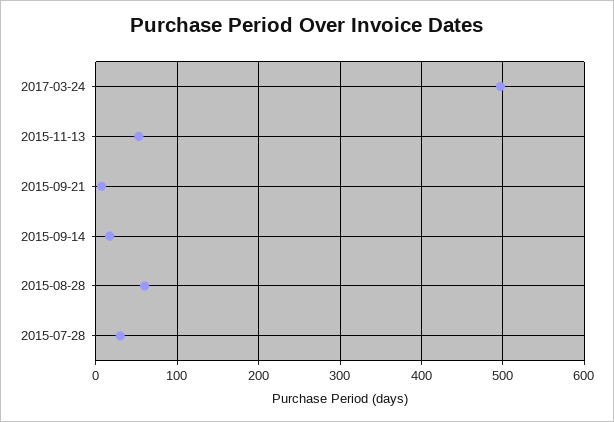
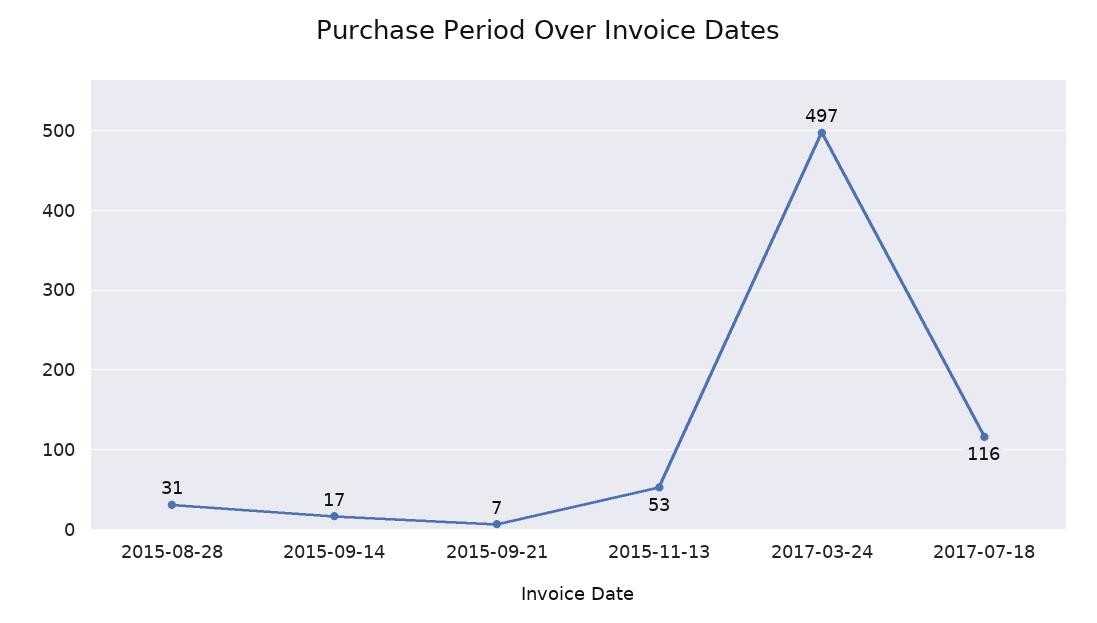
2015-08-28: 60 -> 31
2015-07-28: 30 -> none
2017-07-18: none -> 116

